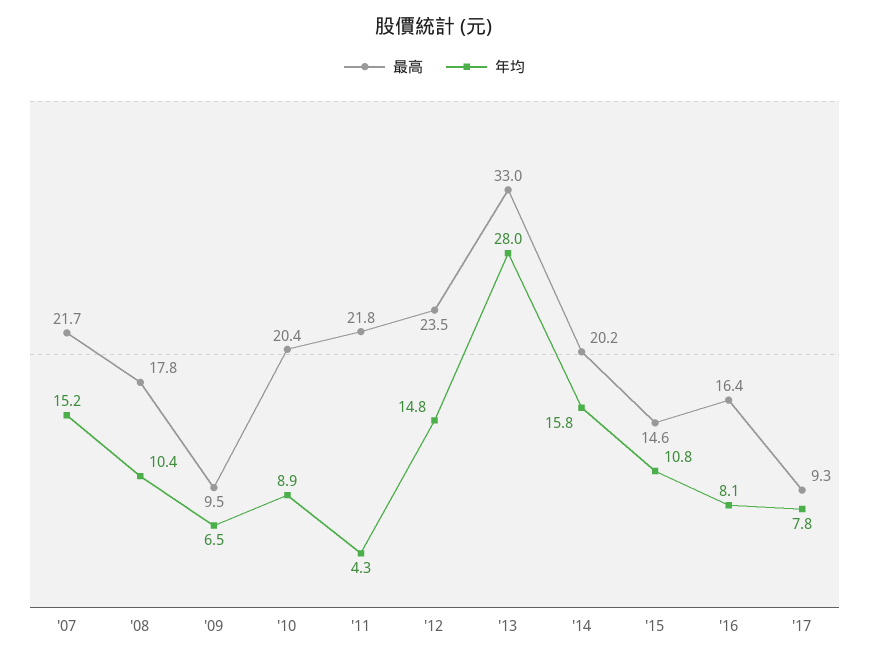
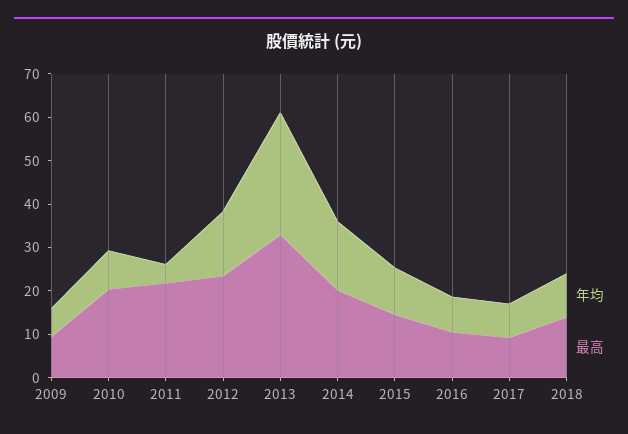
最高, '07: 21.7 -> none
年均, '07: 15.2 -> none
最高, '08: 17.8 -> none
年均, '08: 10.4 -> none
最高, '16: 16.4 -> 10
年均, 2018: none -> 10
最高, 2018: none -> 14

